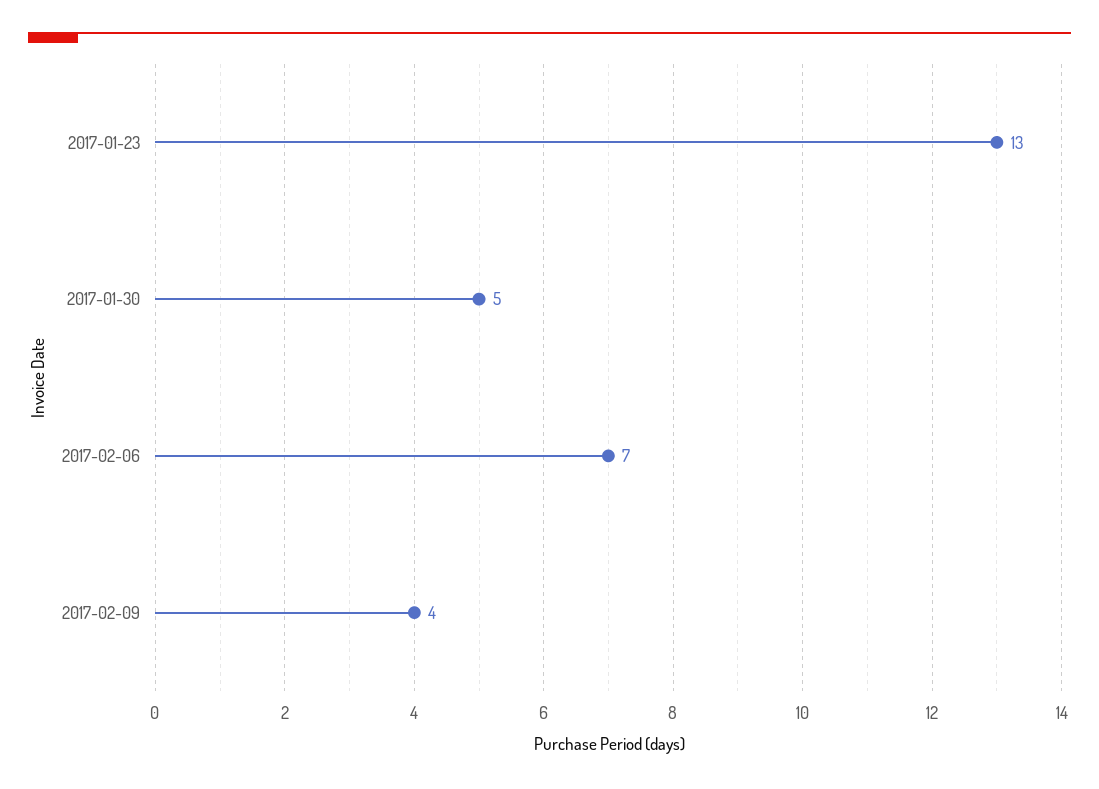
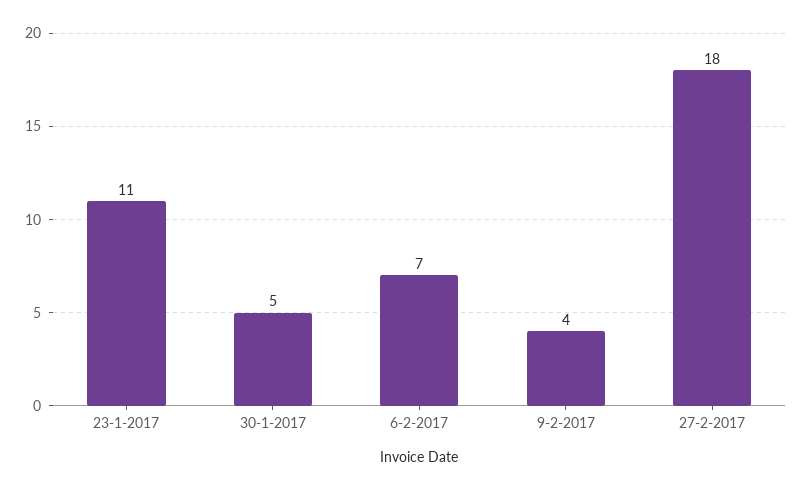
2017-01-23: 13 -> 11
27-2-2017: none -> 18

